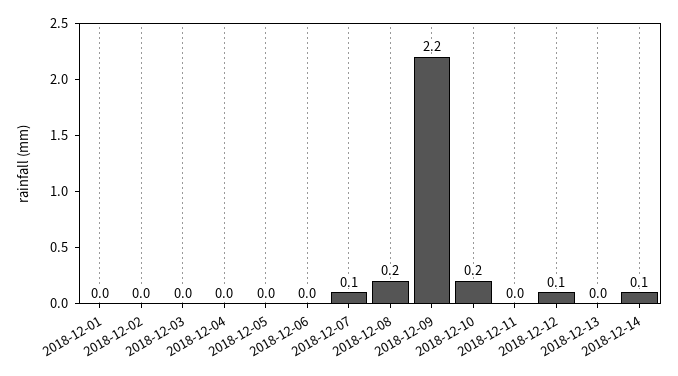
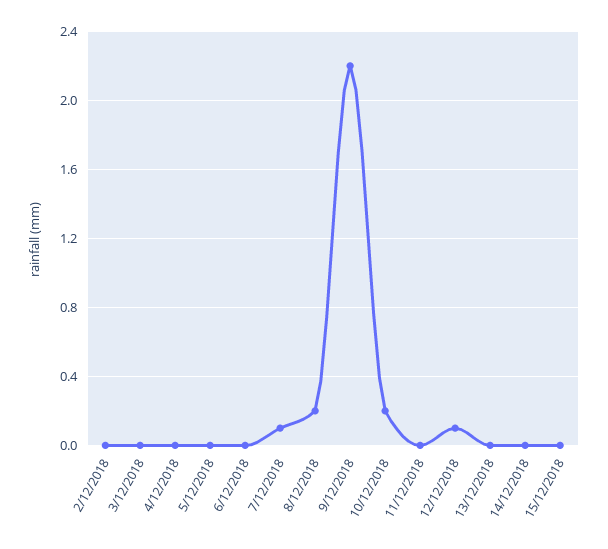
2018-12-01: 0 -> none
2018-12-14: 0.1 -> 0
15/12/2018: none -> 0

